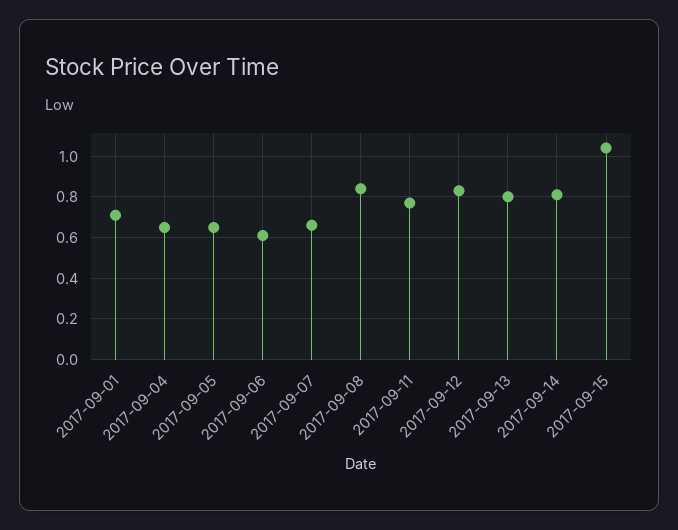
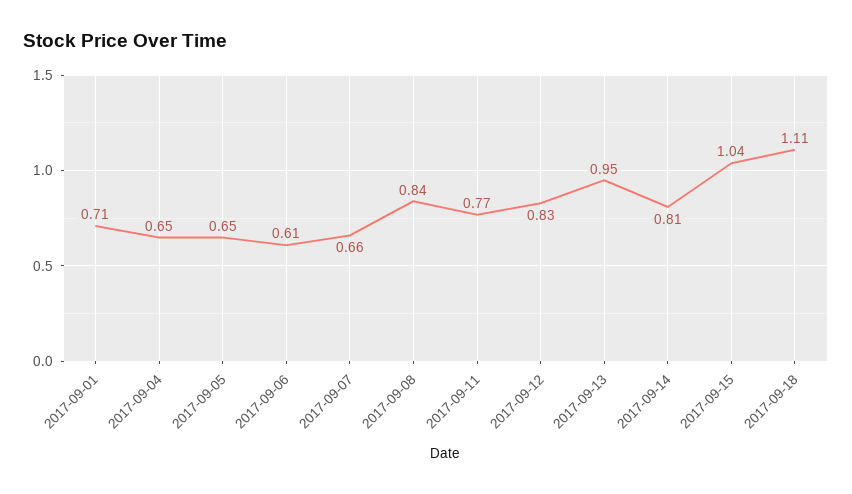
2017-09-13: 0.8 -> 0.95
2017-09-18: none -> 1.11

